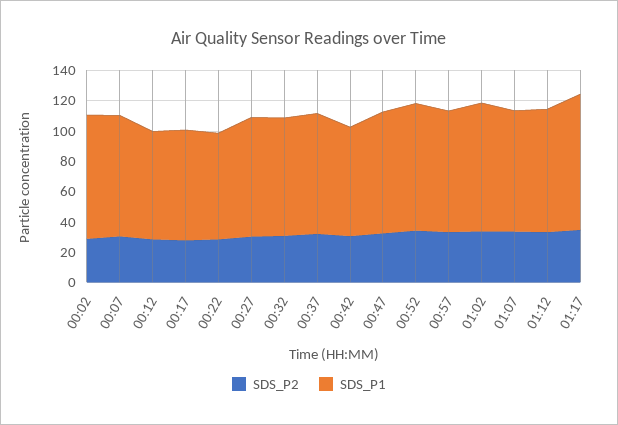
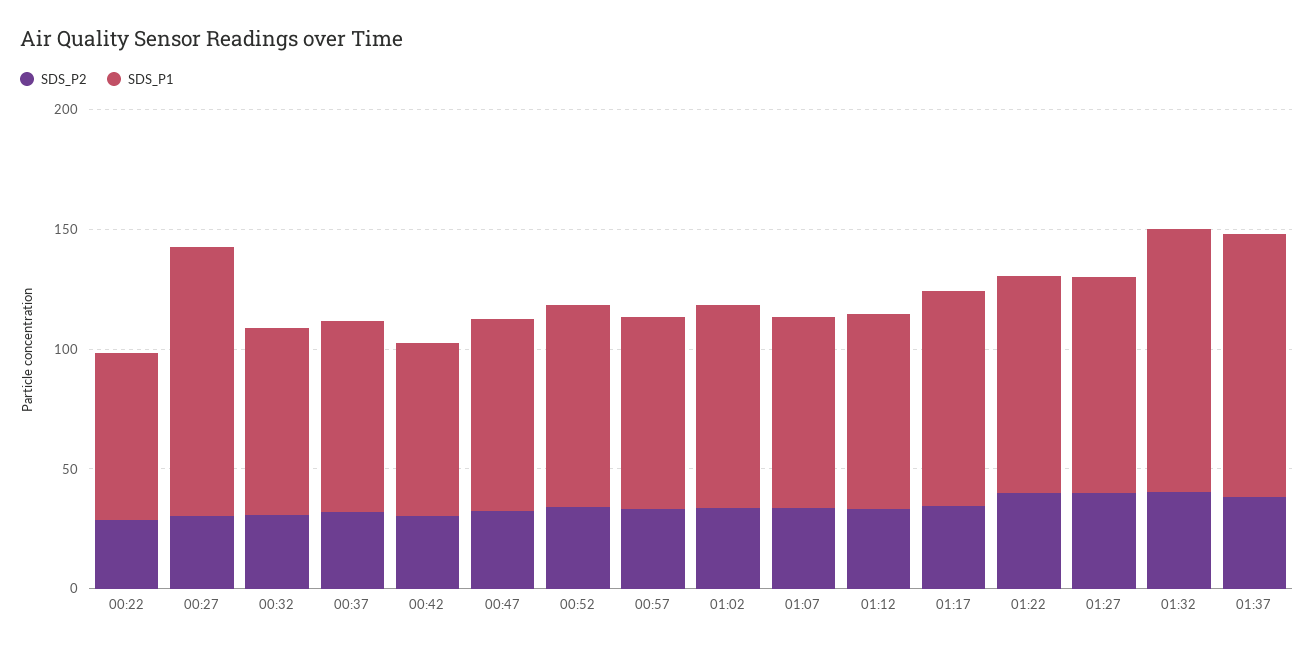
SDS_P2, 00:02: 30 -> none
SDS_P1, 00:02: 80 -> none
SDS_P2, 00:07: 30 -> none
SDS_P1, 00:07: 80 -> none
SDS_P2, 00:12: 30 -> none
SDS_P1, 00:12: 70 -> none
SDS_P2, 00:17: 30 -> none
SDS_P1, 00:17: 70 -> none
SDS_P1, 00:27: 80 -> 110
SDS_P2, 01:22: none -> 40
SDS_P1, 01:22: none -> 90
SDS_P2, 01:27: none -> 40
SDS_P1, 01:27: none -> 90
SDS_P2, 01:32: none -> 40
SDS_P1, 01:32: none -> 110
SDS_P2, 01:37: none -> 40
SDS_P1, 01:37: none -> 110

